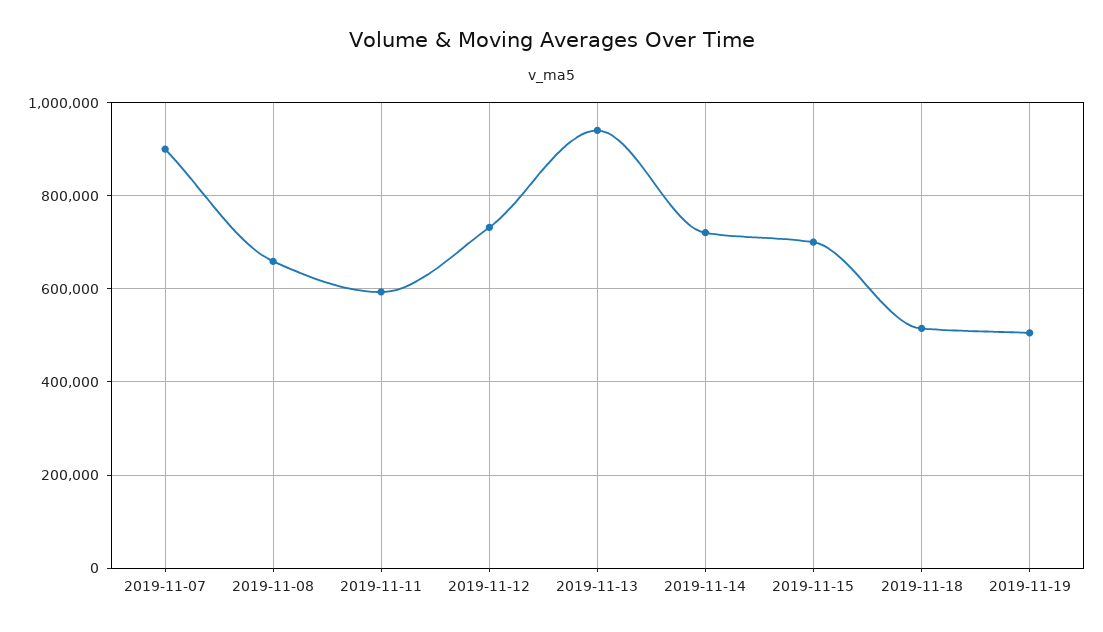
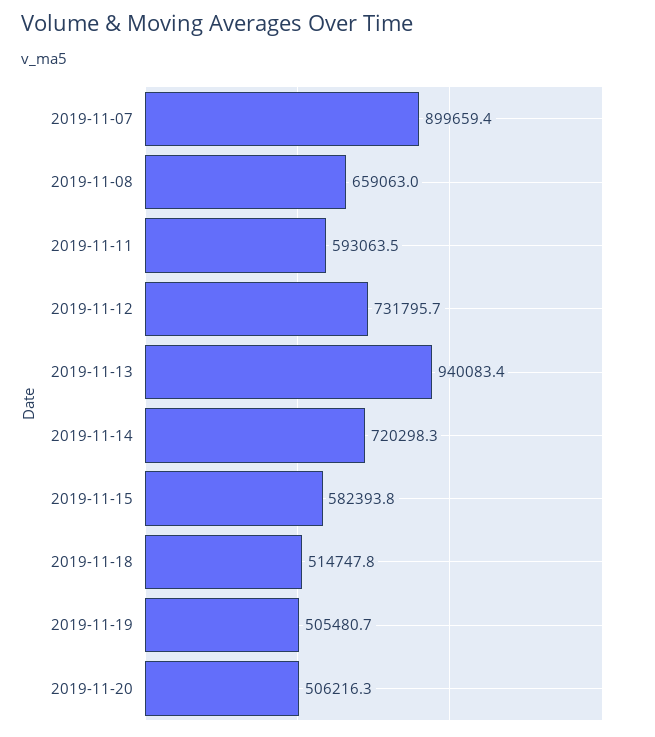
2019-11-15: 700000 -> 582393.8
2019-11-20: none -> 506216.3

